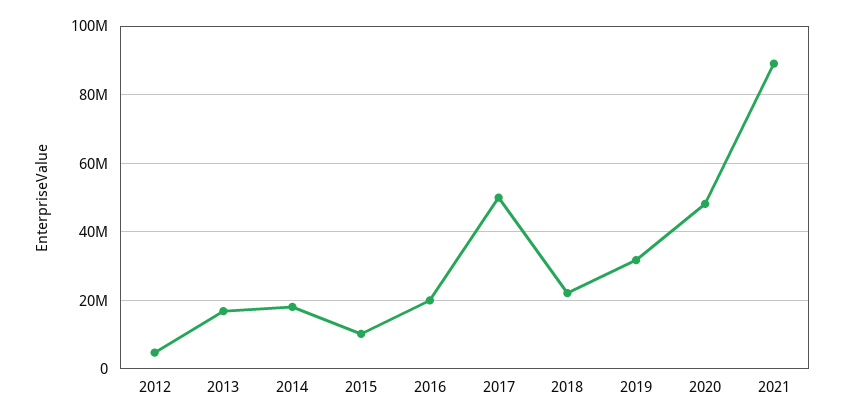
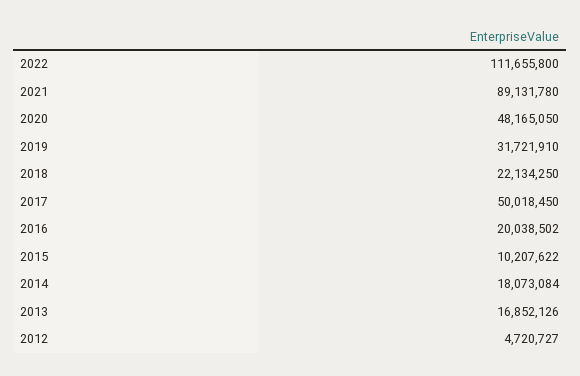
2022: none -> 111655800

